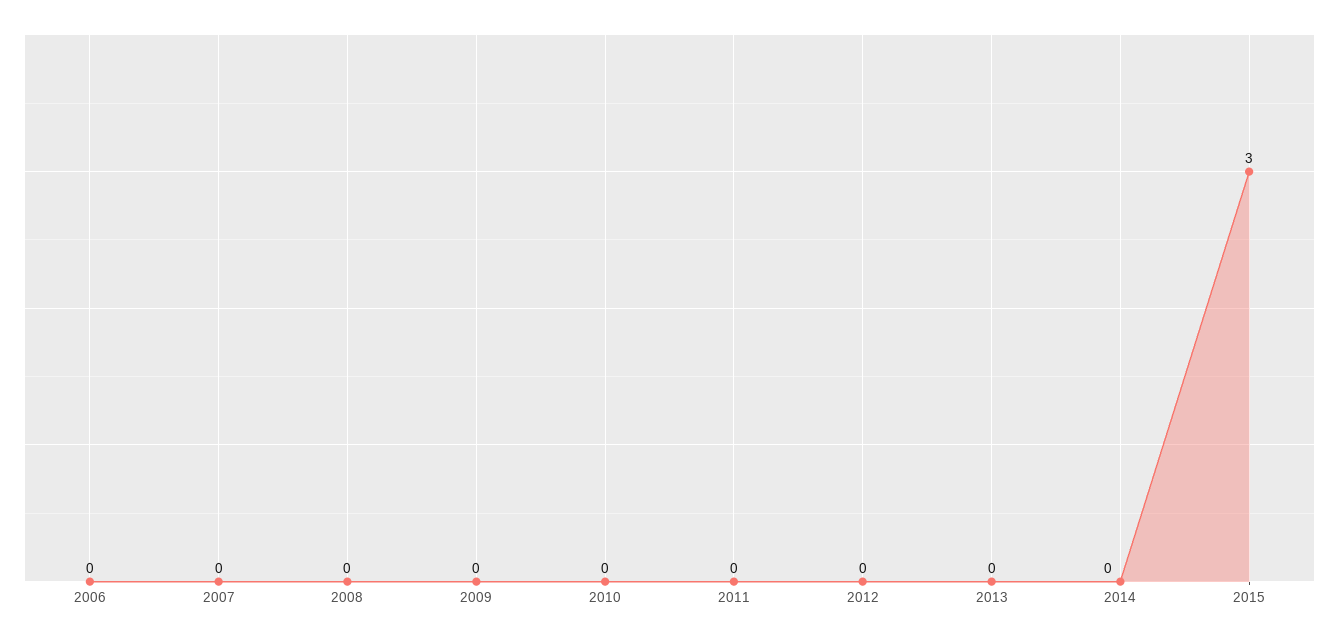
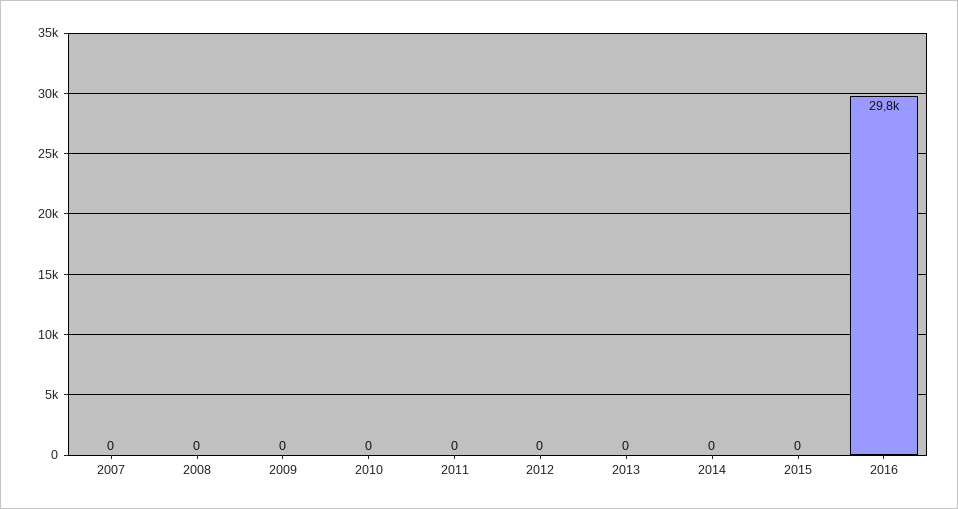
2006: 0 -> none
2015: 3 -> 0
2016: none -> 29800

